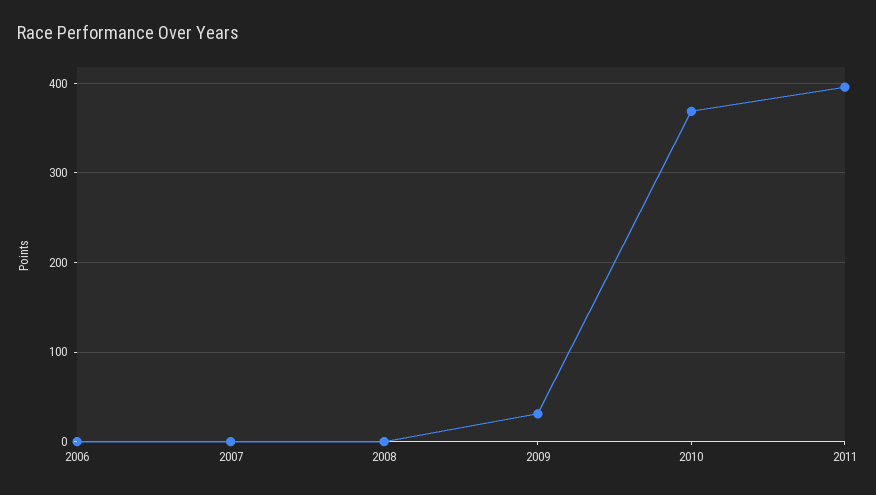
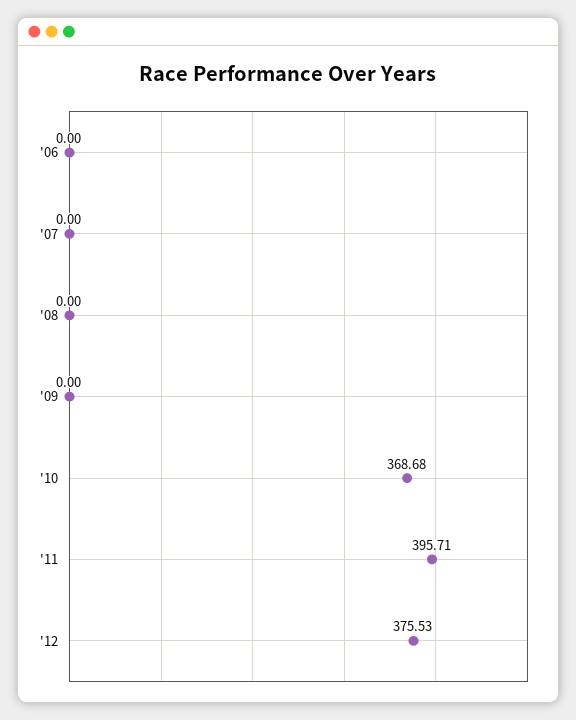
2009: 30 -> 0
'12: none -> 375.53

